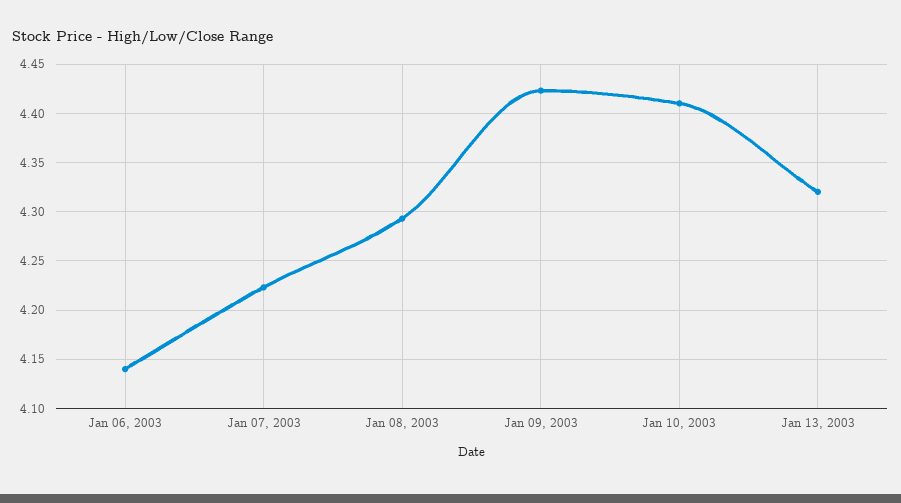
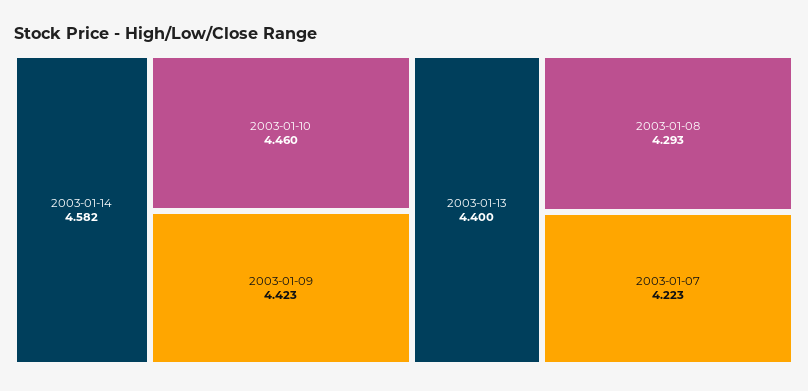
Jan 06, 2003: 4.14 -> none
Jan 10, 2003: 4.41 -> 4.46
Jan 13, 2003: 4.32 -> 4.4
2003-01-14: none -> 4.582

